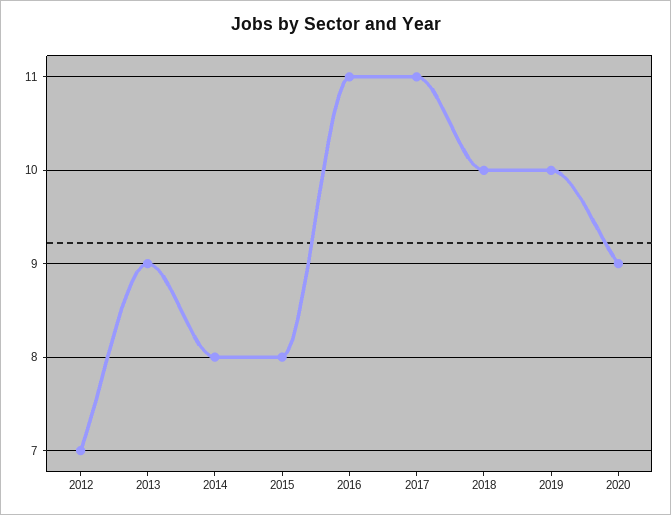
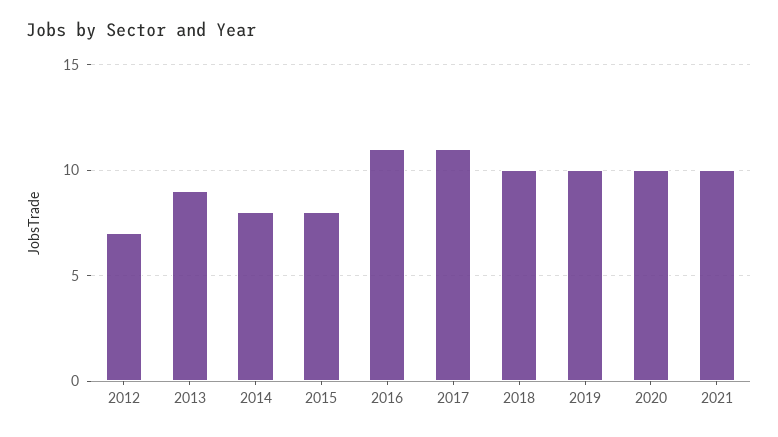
2020: 9 -> 10
2021: none -> 10

